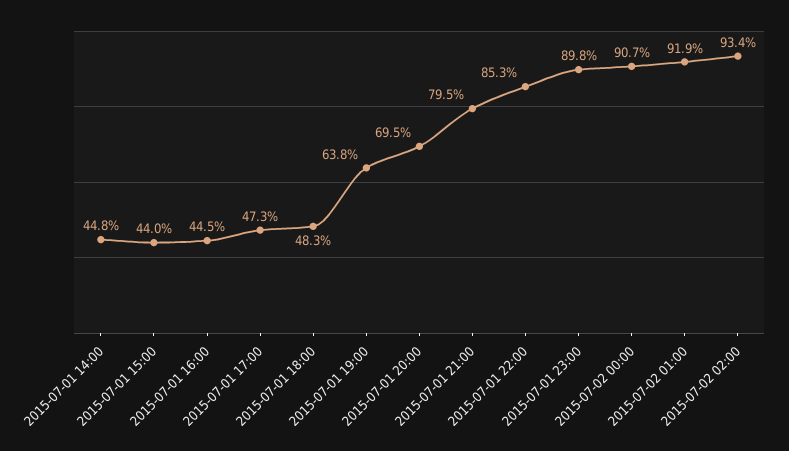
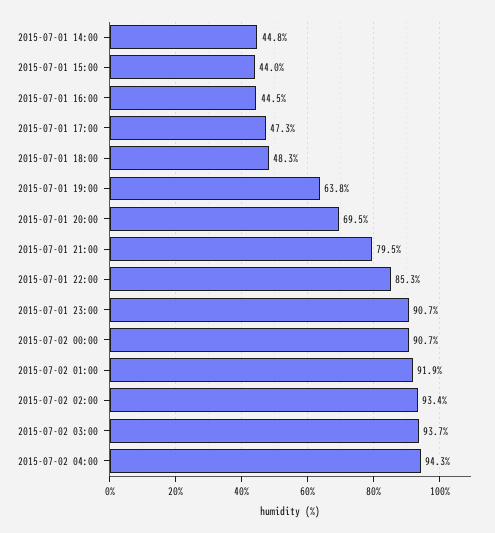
2015-07-01 23:00: 89.8 -> 90.7
2015-07-02 03:00: none -> 93.7
2015-07-02 04:00: none -> 94.3

